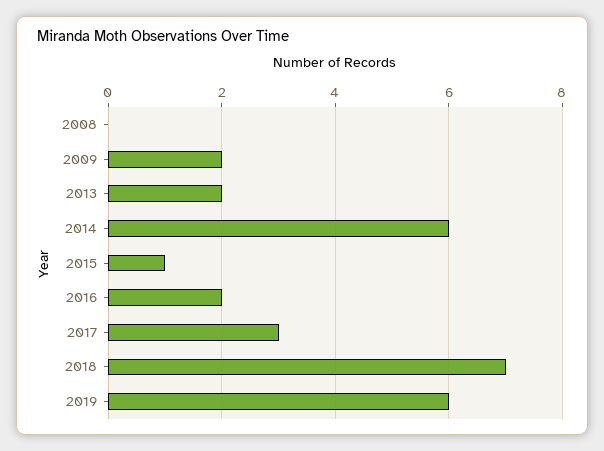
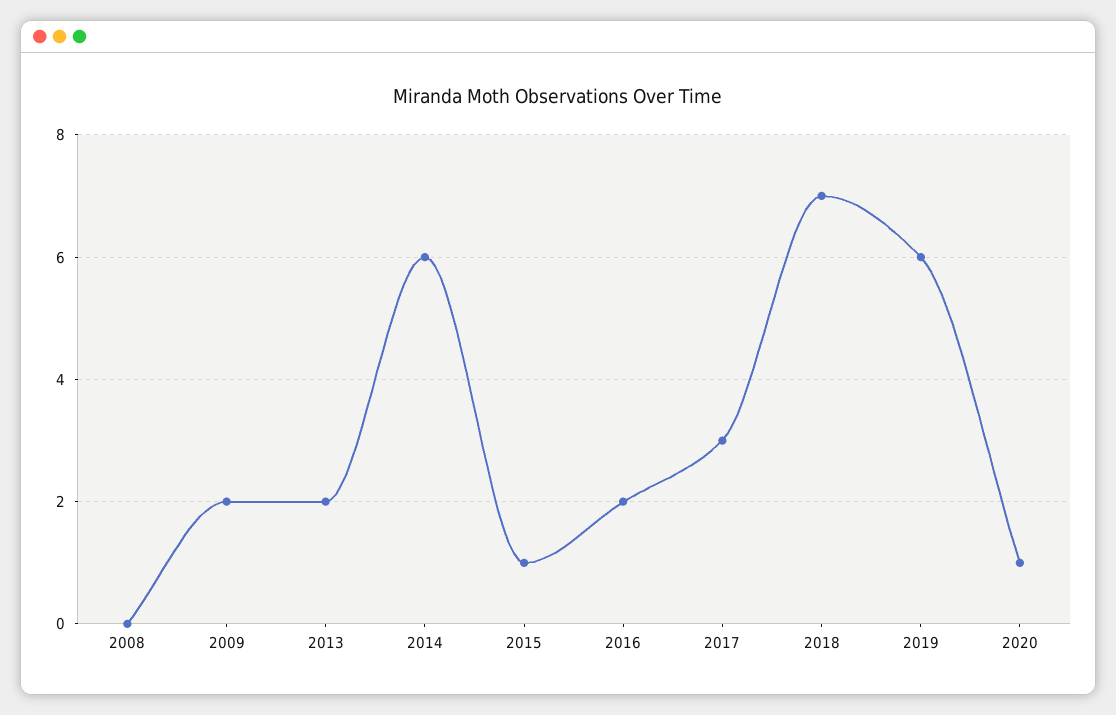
2020: none -> 1

